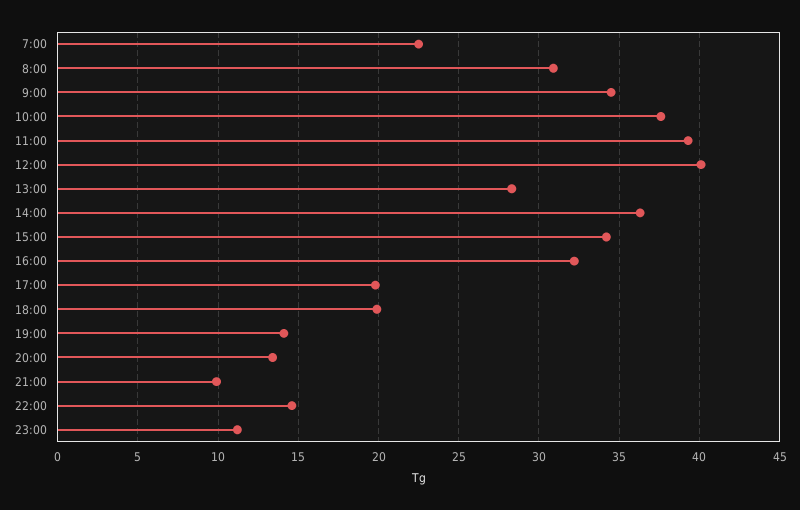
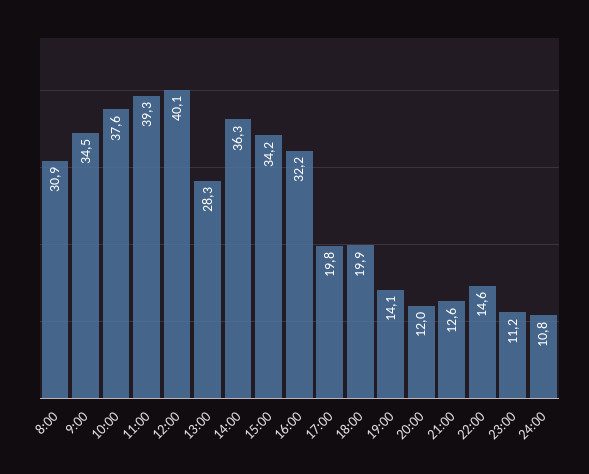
7:00: 22.5 -> none
20:00: 13.5 -> 12
21:00: 10 -> 12.6
24:00: none -> 10.8

